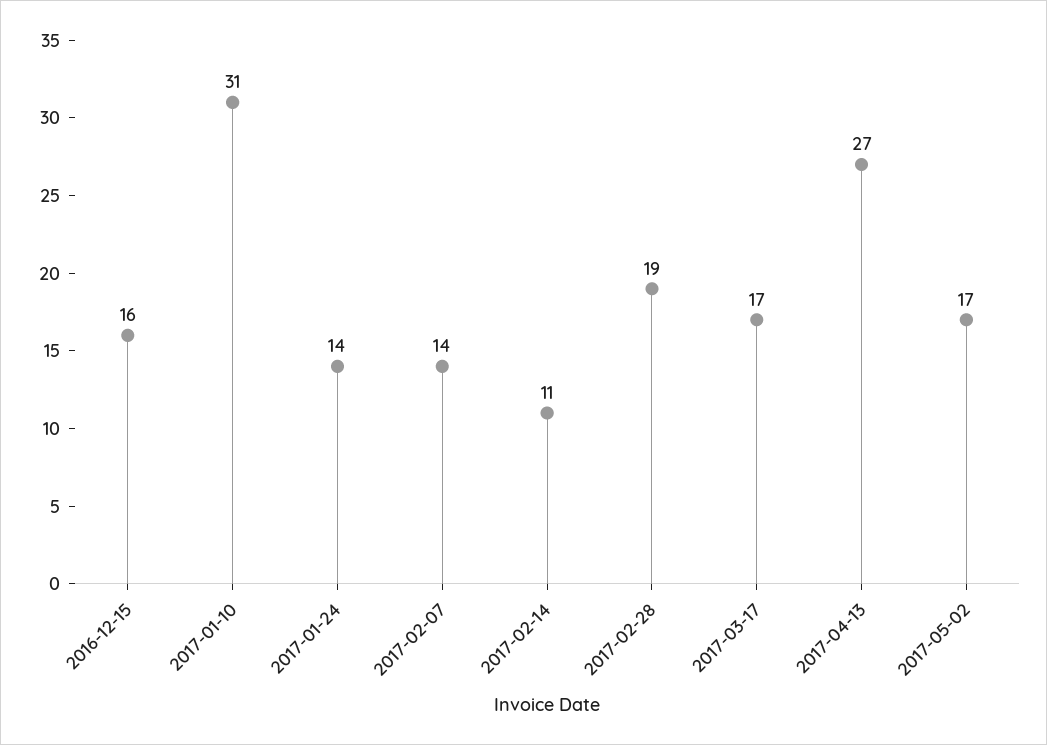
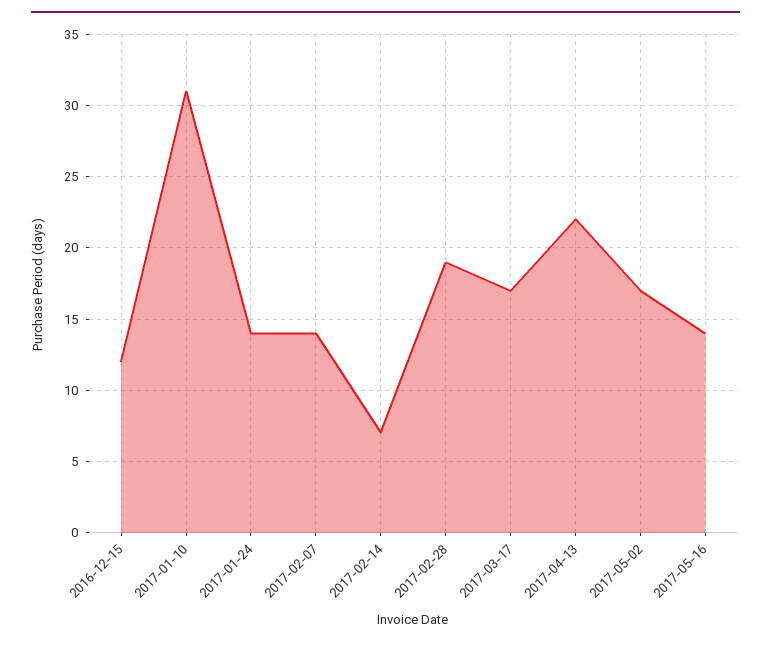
2016-12-15: 16 -> 12
2017-02-14: 11 -> 7
2017-04-13: 27 -> 22
2017-05-16: none -> 14

